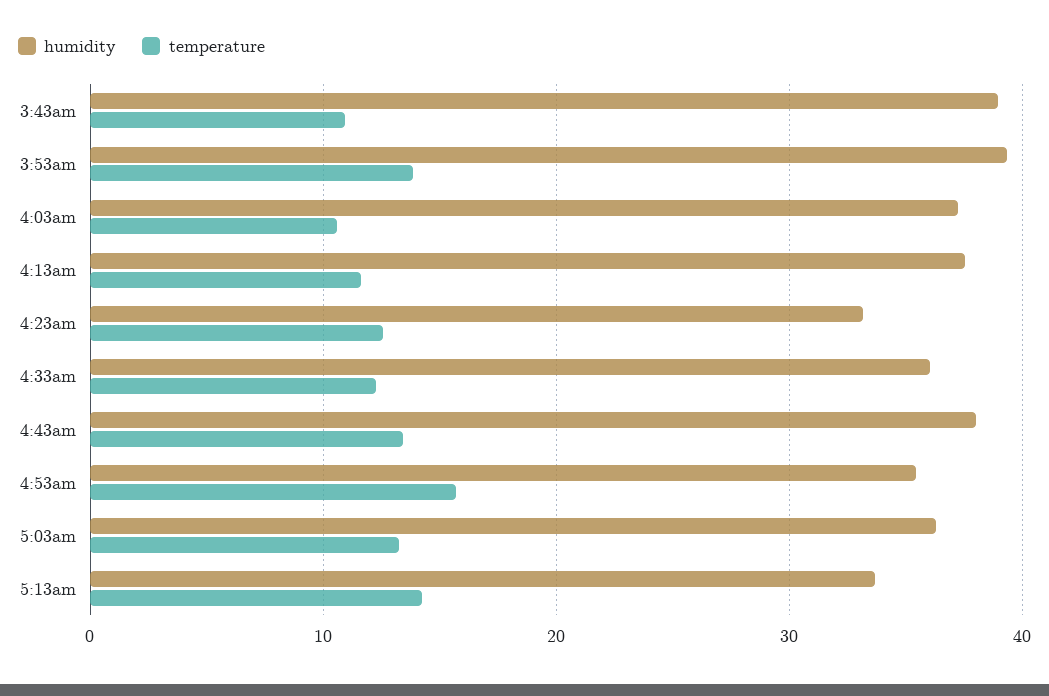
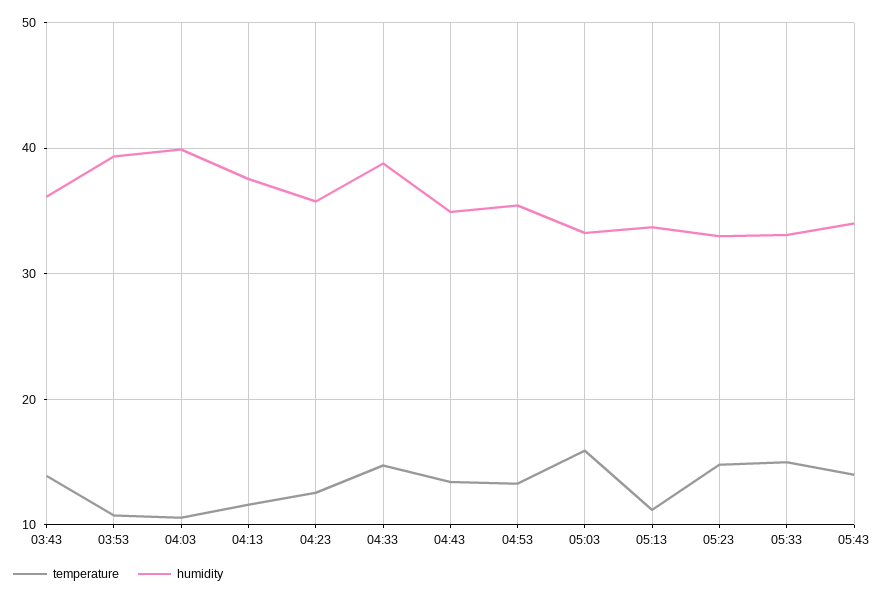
humidity, 3:43am: 39 -> 36
temperature, 3:43am: 11 -> 14
temperature, 3:53am: 14 -> 11
humidity, 4:03am: 37 -> 40
humidity, 4:23am: 33 -> 36
humidity, 4:33am: 36 -> 39
temperature, 4:33am: 12 -> 15
humidity, 4:43am: 38 -> 35
temperature, 4:53am: 16 -> 13
humidity, 5:03am: 36 -> 33
temperature, 5:03am: 13 -> 16
temperature, 5:13am: 14 -> 11
temperature, 05:23: none -> 15
humidity, 05:23: none -> 33
temperature, 05:33: none -> 15
humidity, 05:33: none -> 33
temperature, 05:43: none -> 14
humidity, 05:43: none -> 34

